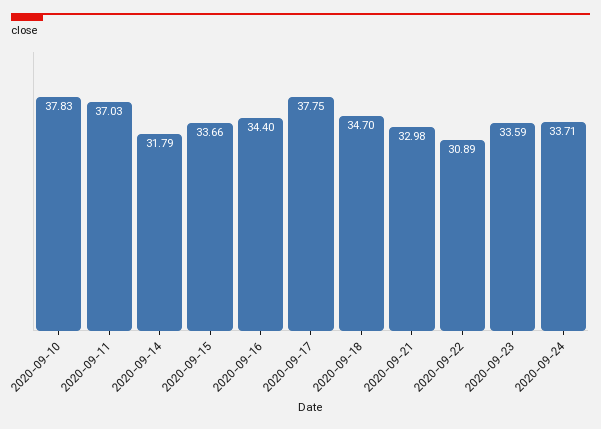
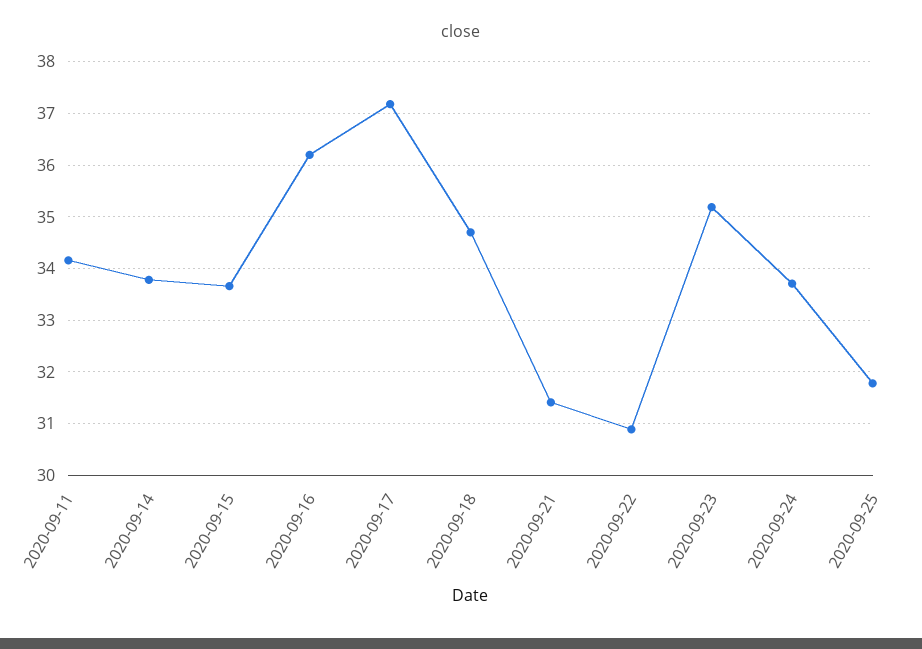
2020-09-10: 37.83 -> none
2020-09-11: 37.03 -> 34.2
2020-09-14: 31.79 -> 33.8
2020-09-16: 34.4 -> 36.2
2020-09-17: 37.75 -> 37.2
2020-09-21: 32.98 -> 31.4
2020-09-23: 33.59 -> 35.2
2020-09-25: none -> 31.8

